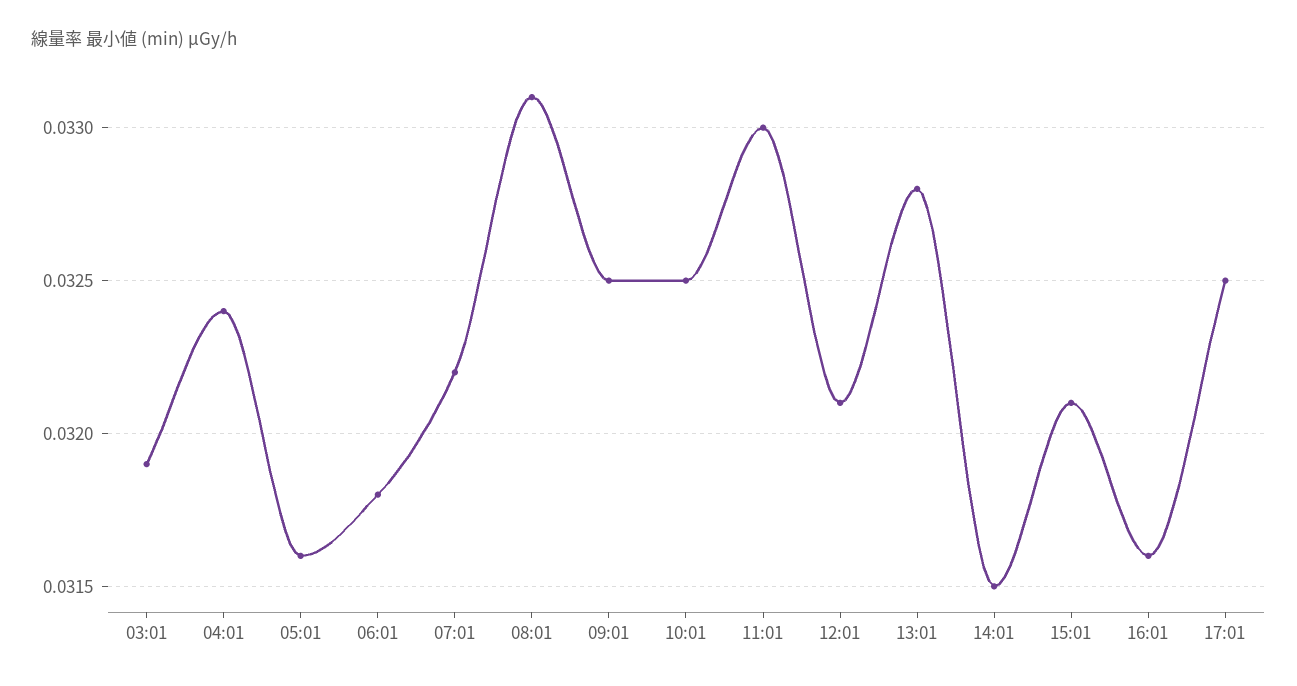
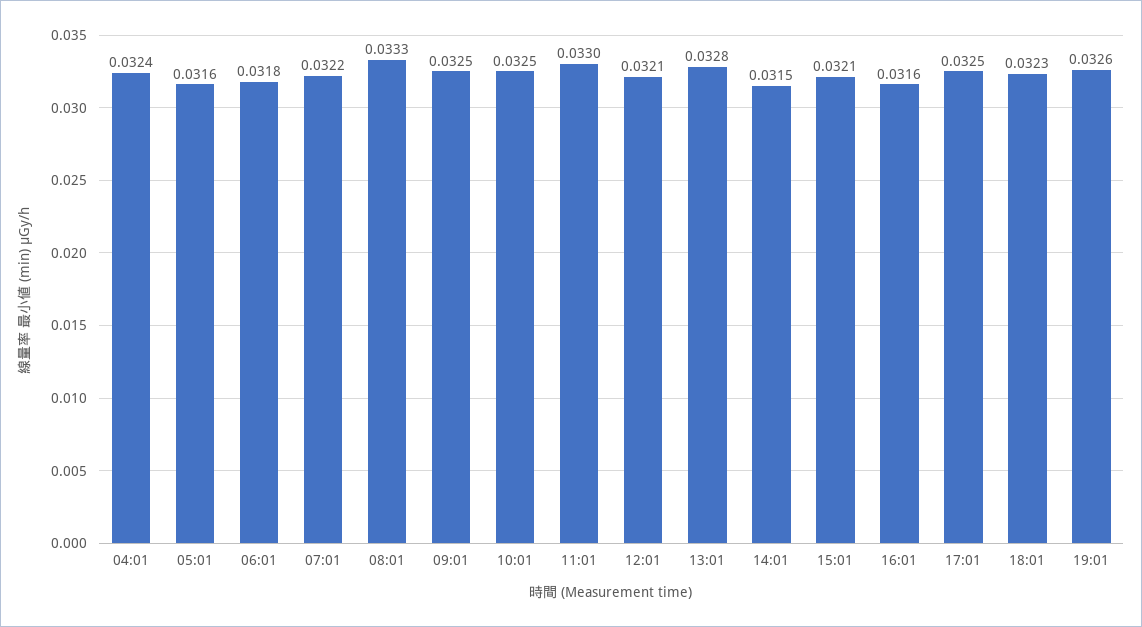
03:01: 0.0319 -> none
08:01: 0.0331 -> 0.0333
18:01: none -> 0.0323
19:01: none -> 0.0326

